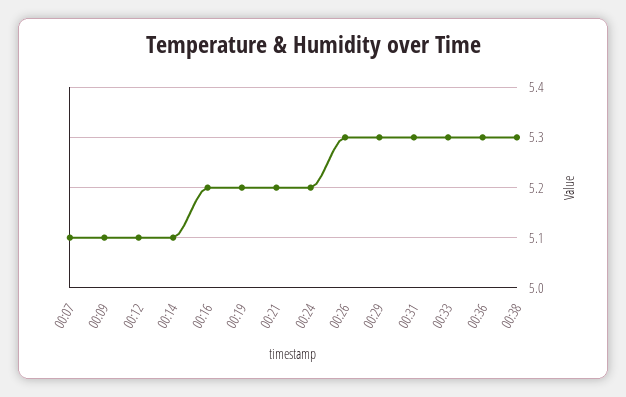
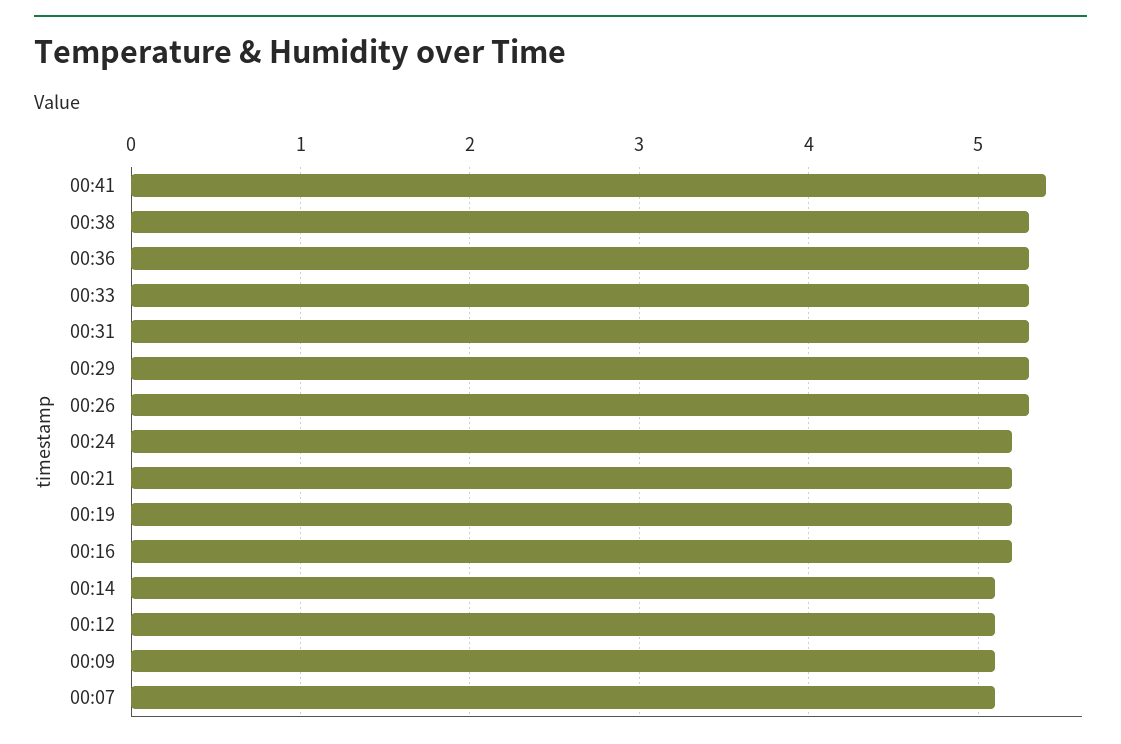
00:41: none -> 5.4

